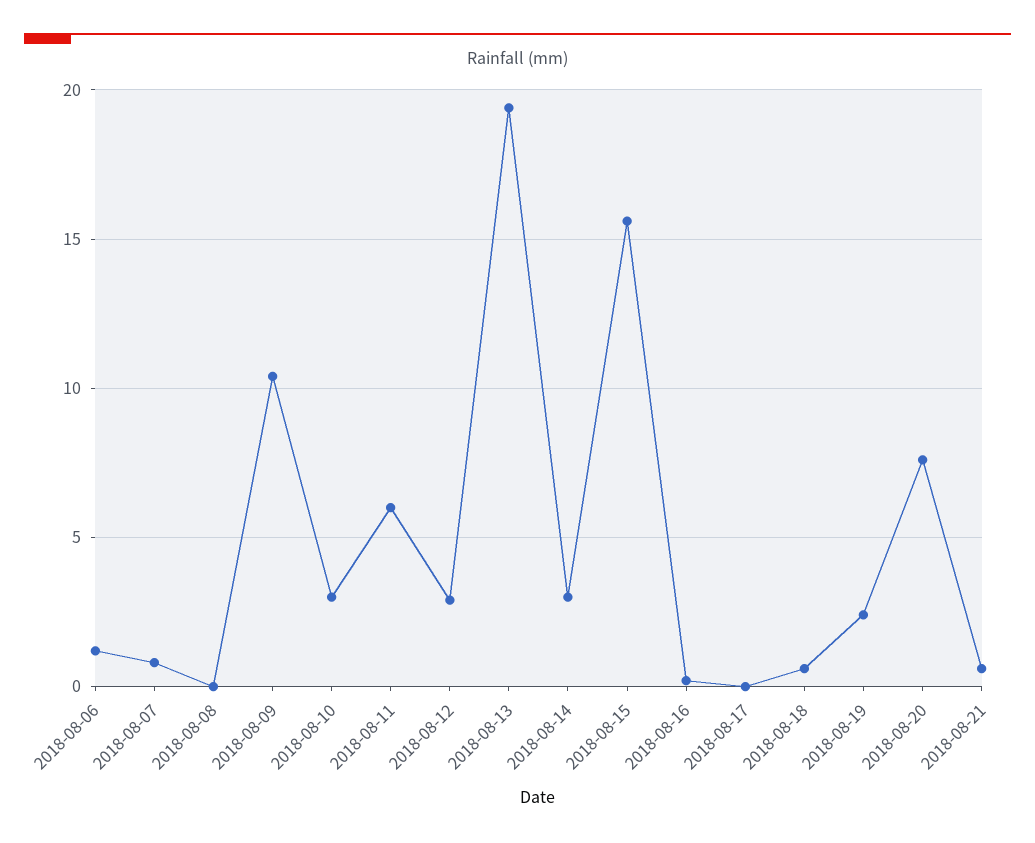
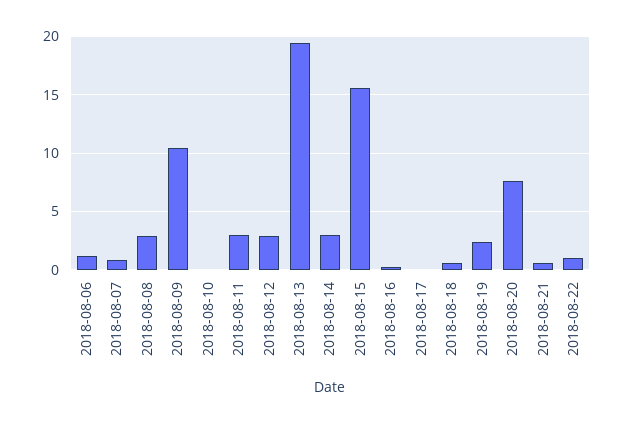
2018-08-08: 0 -> 3
2018-08-10: 3 -> 0
2018-08-11: 6 -> 3
2018-08-22: none -> 1

